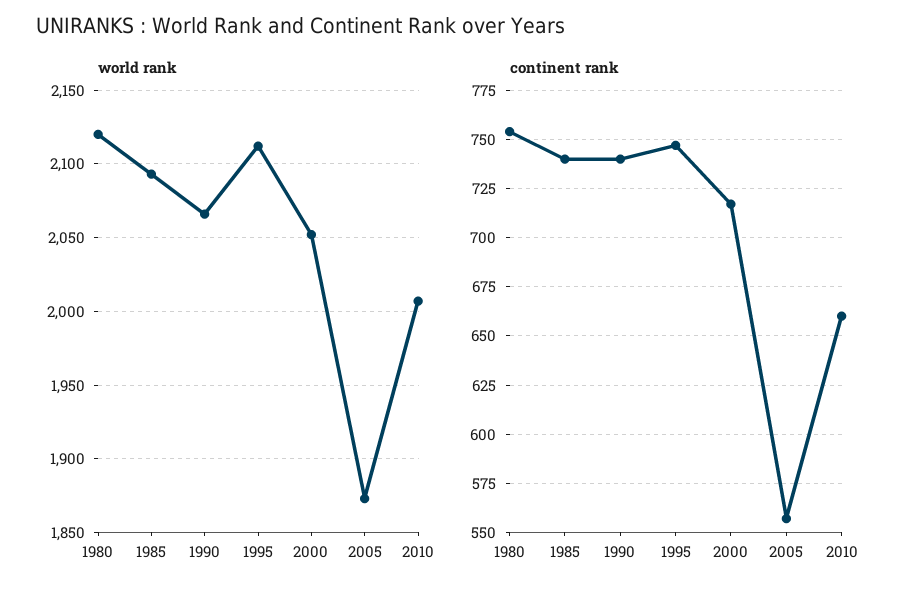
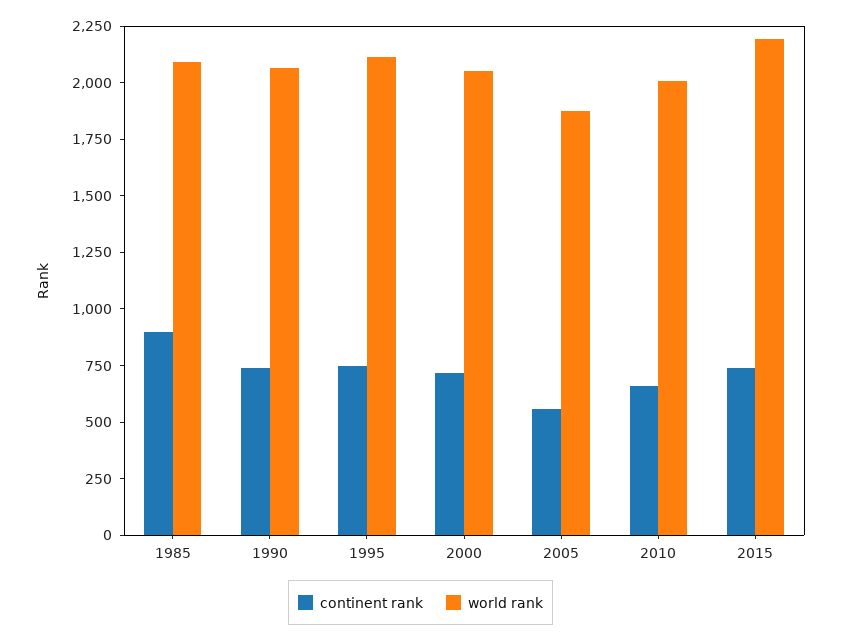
world rank, 1980: 2120 -> none
continent rank, 1980: 755 -> none
continent rank, 1985: 740 -> 900
continent rank, 2015: none -> 750
world rank, 2015: none -> 2200

